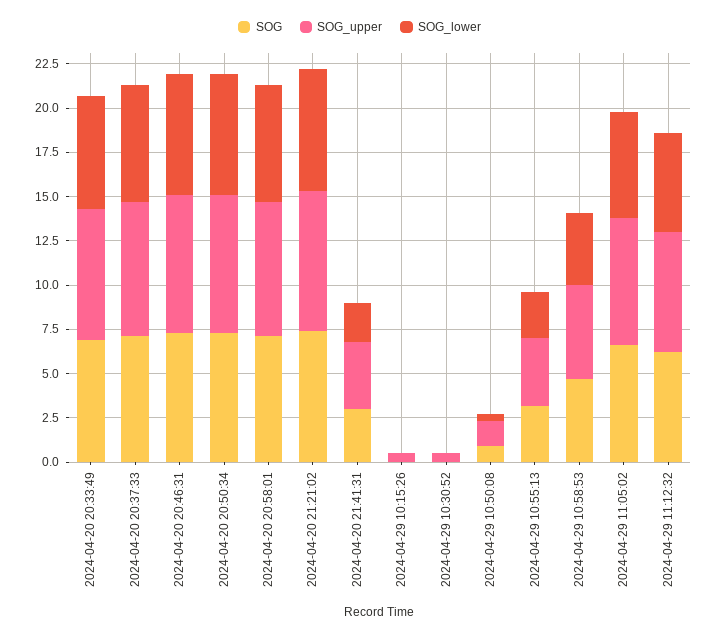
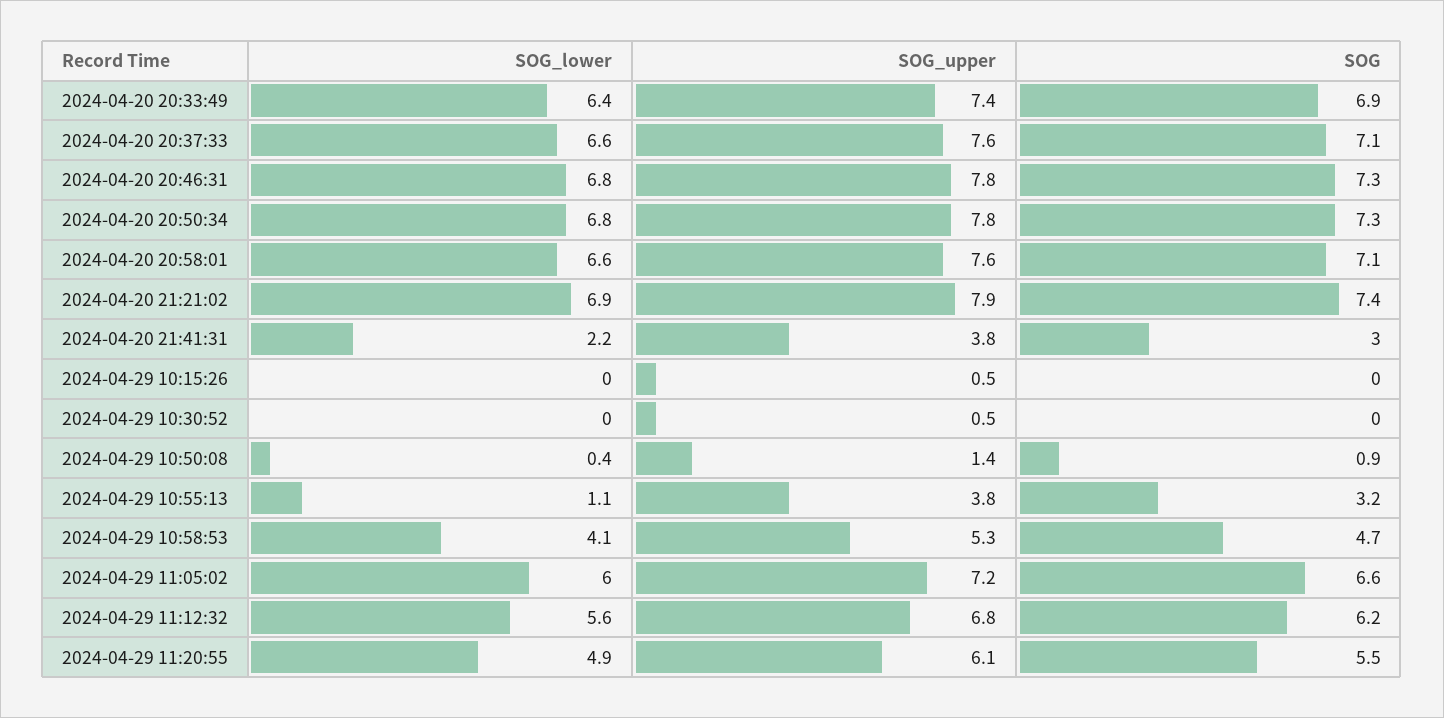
SOG_lower, 2024-04-29 10:55:13: 2.5 -> 1.1
SOG_lower, 2024-04-29 11:20:55: none -> 4.9
SOG_upper, 2024-04-29 11:20:55: none -> 6.1
SOG, 2024-04-29 11:20:55: none -> 5.5

